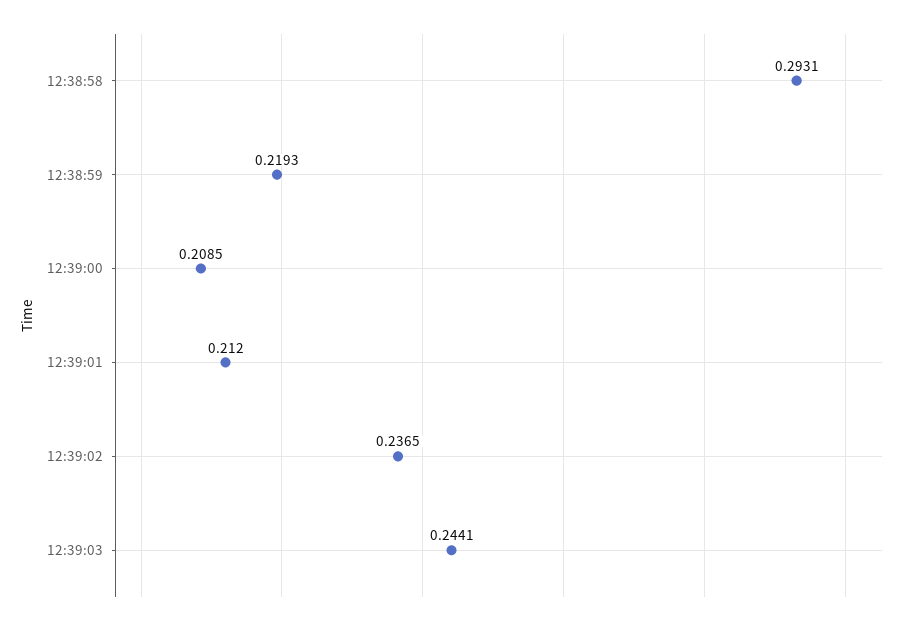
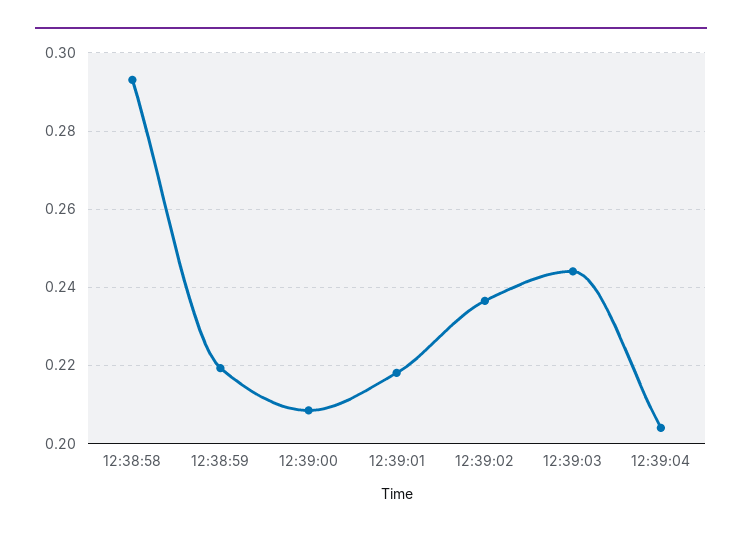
12:39:01: 0.212 -> 0.218
12:39:04: none -> 0.204

